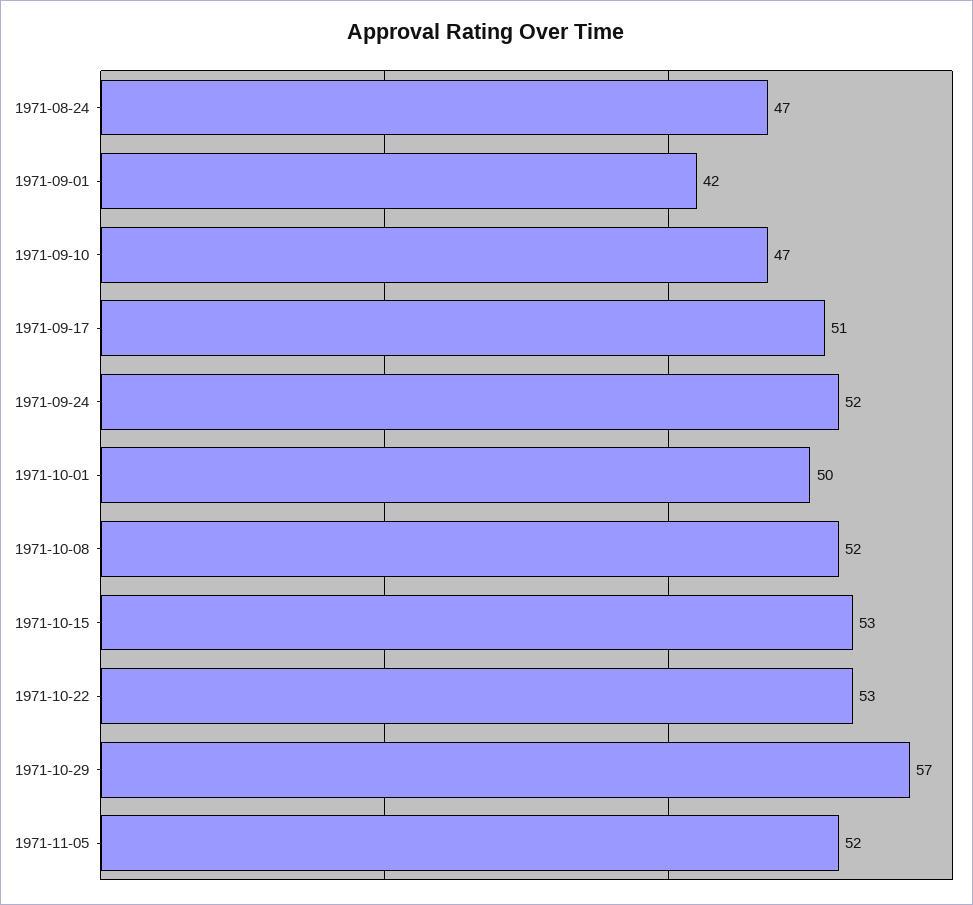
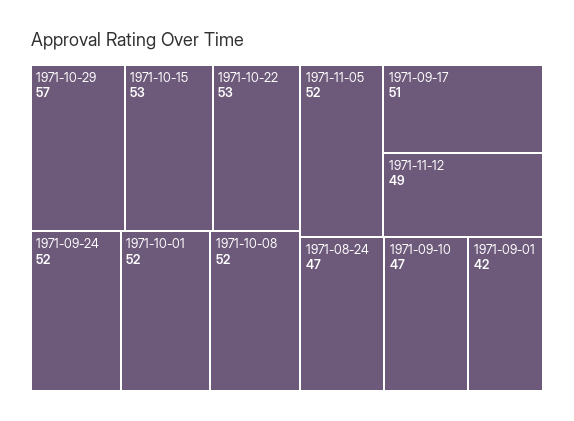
1971-10-01: 50 -> 52
1971-11-12: none -> 49

